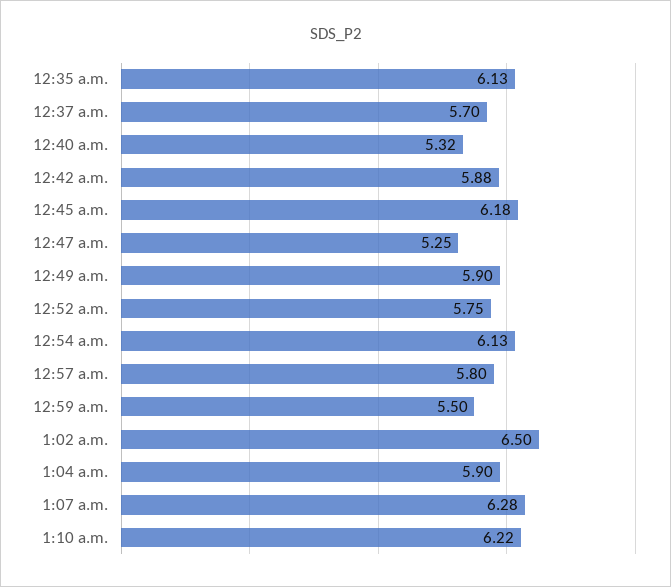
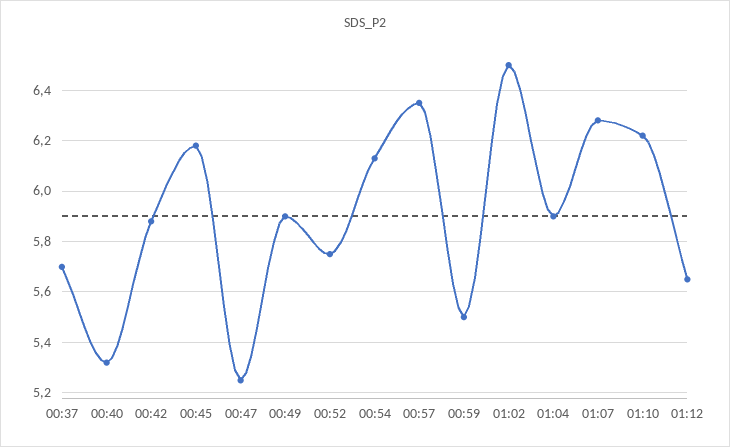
12:35 a.m.: 6.13 -> none
12:57 a.m.: 5.8 -> 6.35
01:12: none -> 5.65

